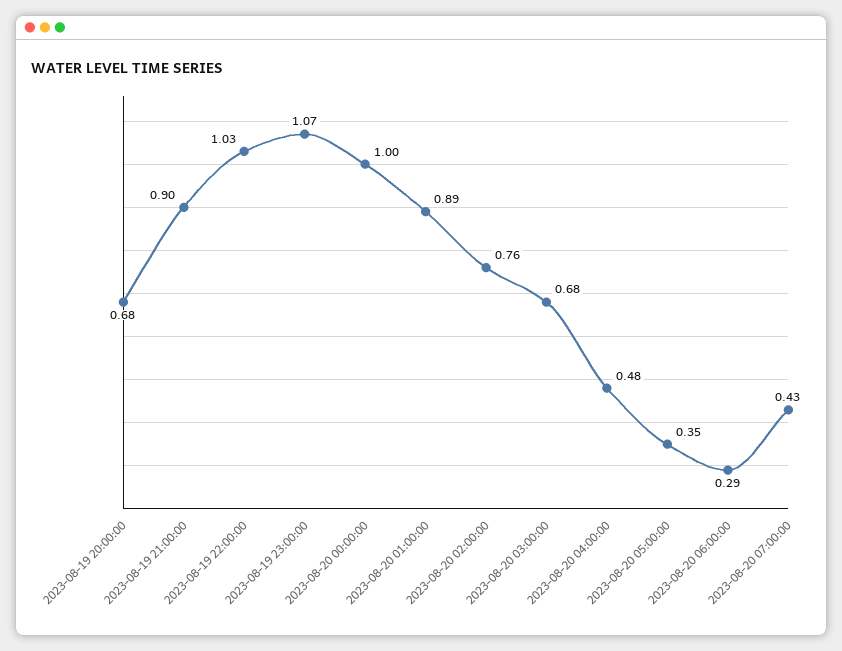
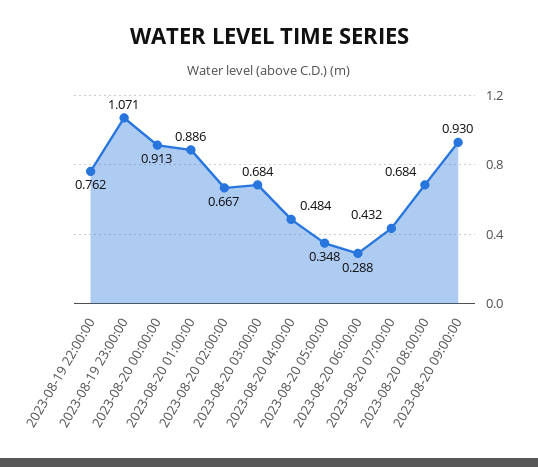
2023-08-19 20:00:00: 0.68 -> none
2023-08-19 21:00:00: 0.9 -> none
2023-08-19 22:00:00: 1.03 -> 0.762
2023-08-20 00:00:00: 1 -> 0.913
2023-08-20 02:00:00: 0.76 -> 0.667
2023-08-20 08:00:00: none -> 0.684
2023-08-20 09:00:00: none -> 0.93

